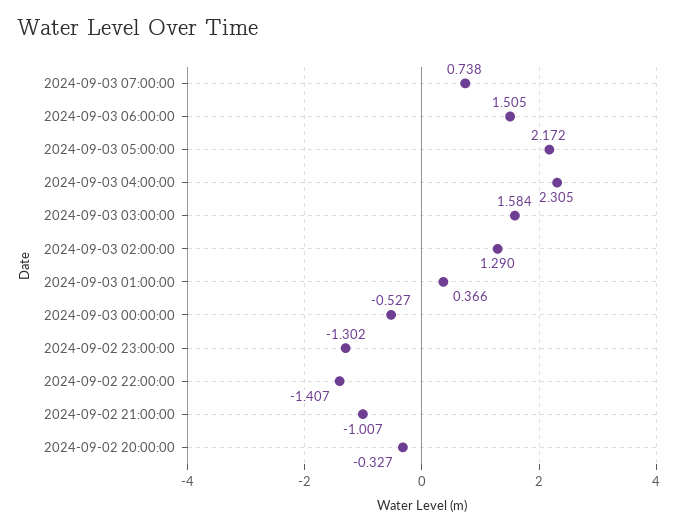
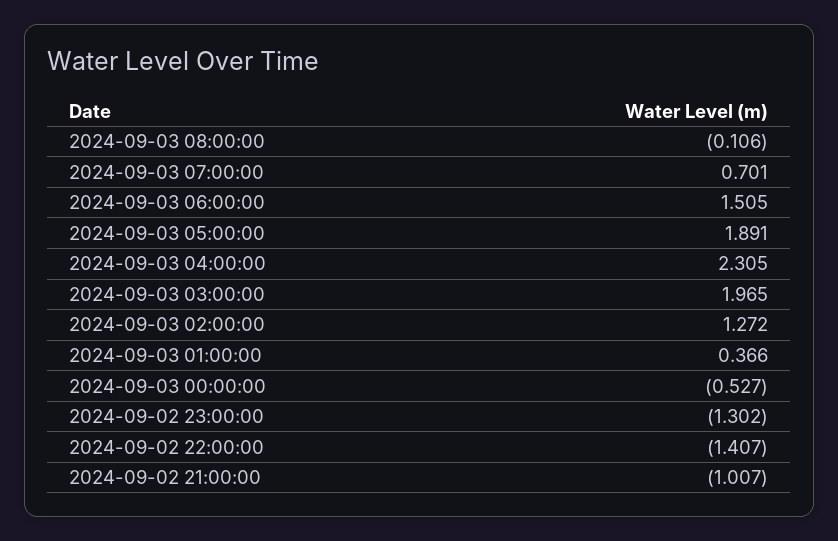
2024-09-03 07:00:00: 0.738 -> 0.701
2024-09-03 05:00:00: 2.172 -> 1.891
2024-09-03 03:00:00: 1.584 -> 1.965
2024-09-03 02:00:00: 1.29 -> 1.272
2024-09-02 20:00:00: -0.327 -> none
2024-09-03 08:00:00: none -> -0.106

